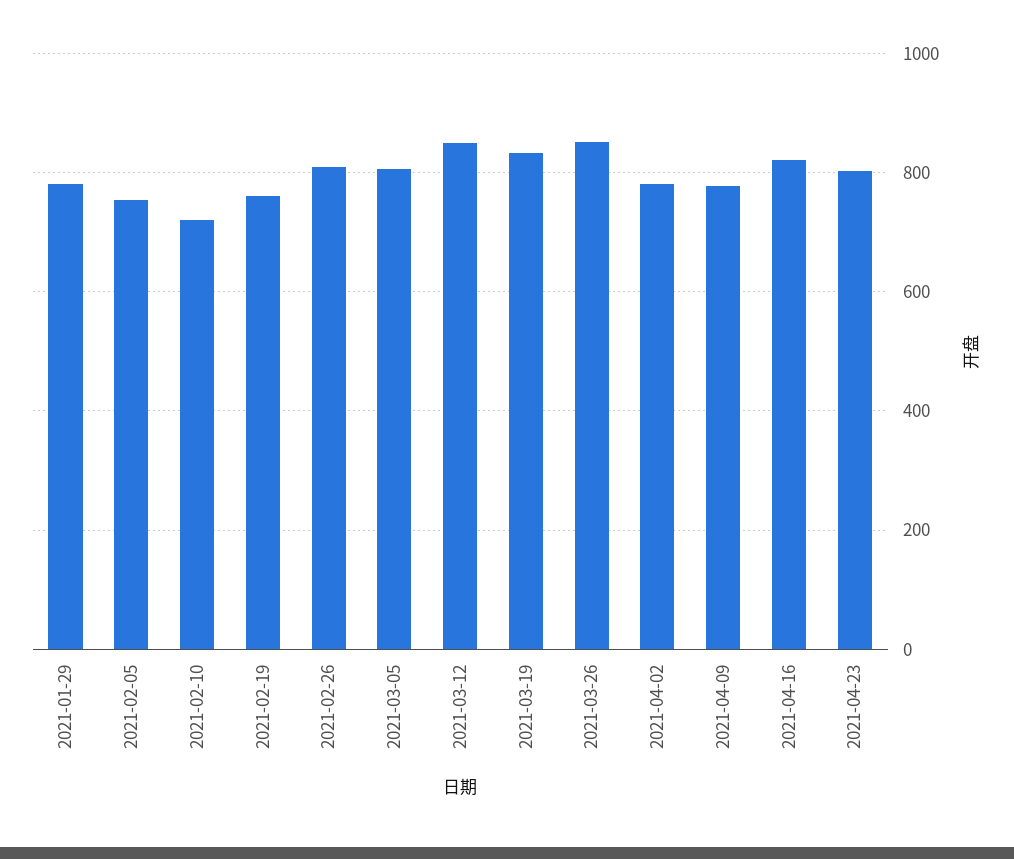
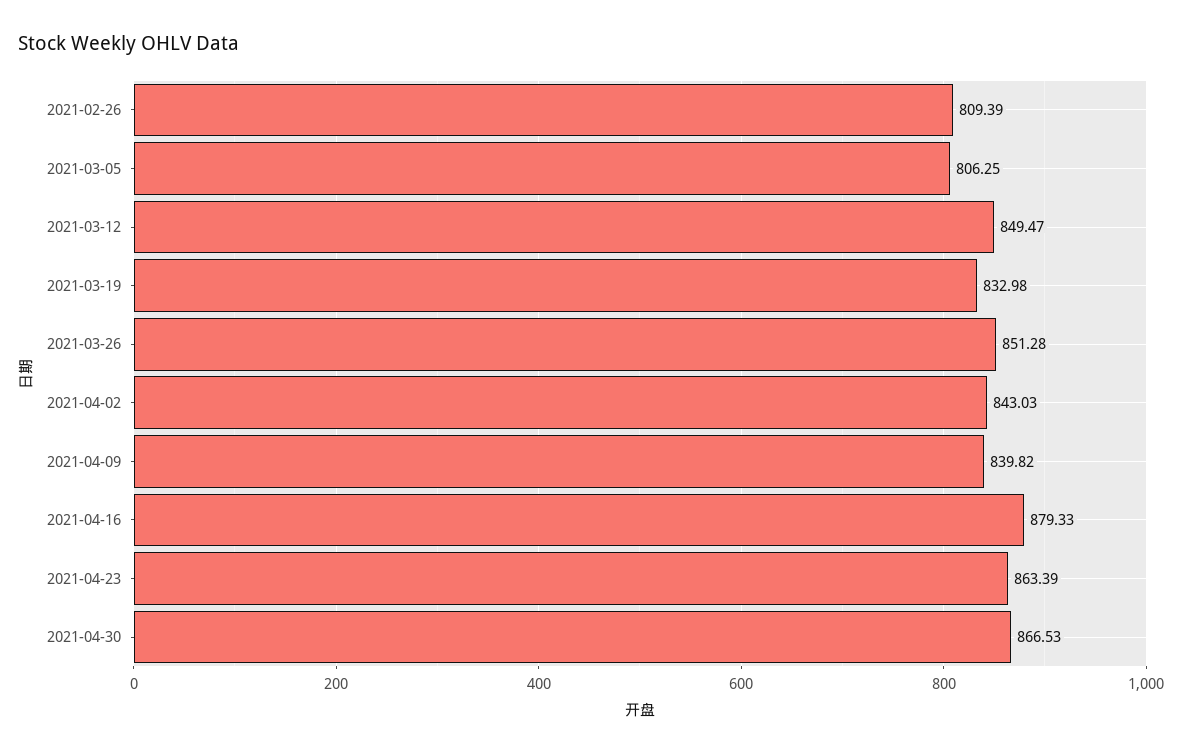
2021-01-29: 780 -> none
2021-02-05: 760 -> none
2021-02-10: 720 -> none
2021-02-19: 760 -> none
2021-04-02: 780 -> 843.03
2021-04-09: 780 -> 839.82
2021-04-16: 820 -> 879.33
2021-04-23: 800 -> 863.39
2021-04-30: none -> 866.53

